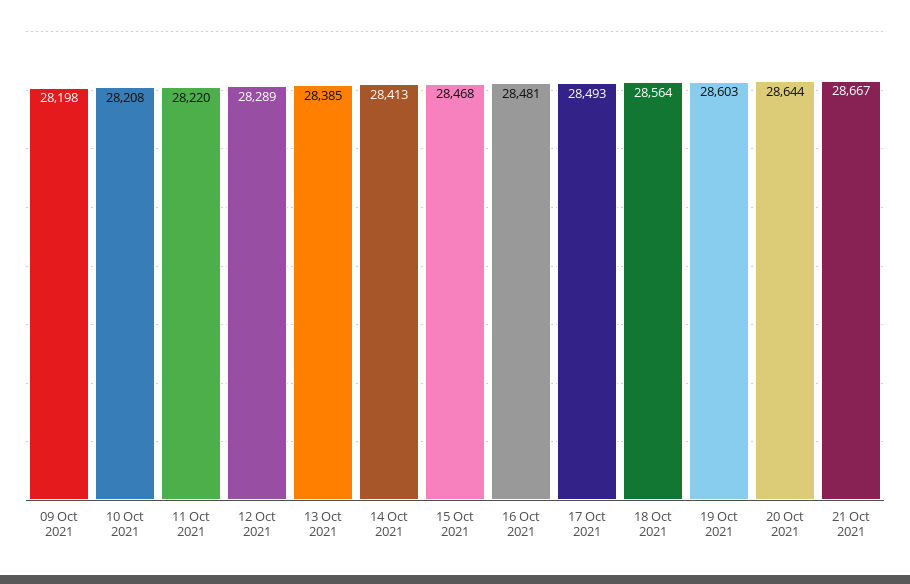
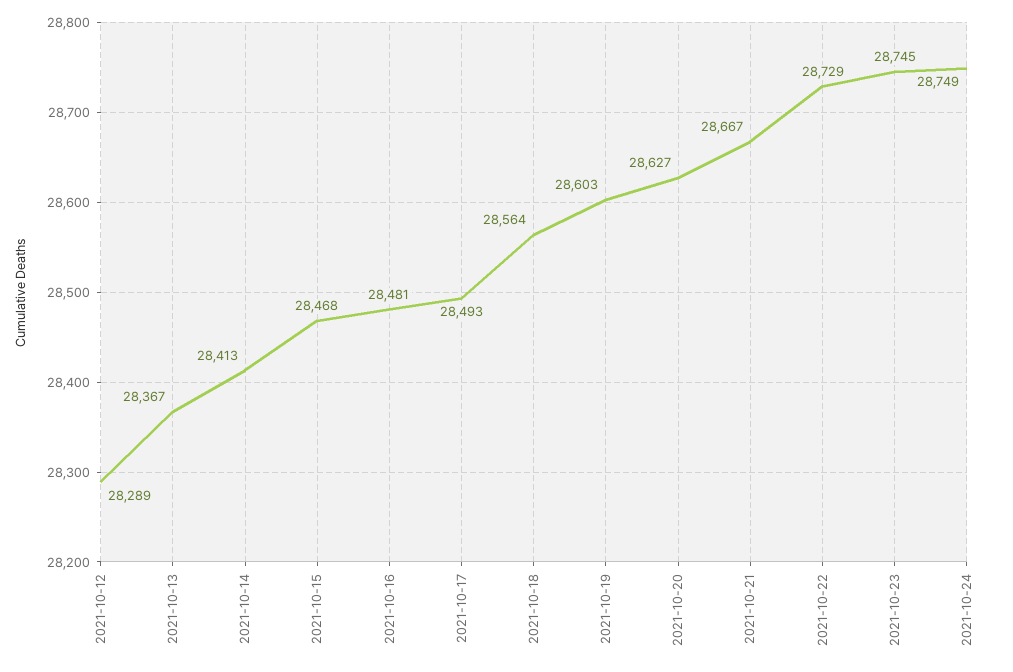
09 Oct 2021: 28198 -> none
10 Oct 2021: 28208 -> none
11 Oct 2021: 28220 -> none
13 Oct 2021: 28385 -> 28367
20 Oct 2021: 28644 -> 28627
2021-10-22: none -> 28729
2021-10-23: none -> 28745
2021-10-24: none -> 28749

